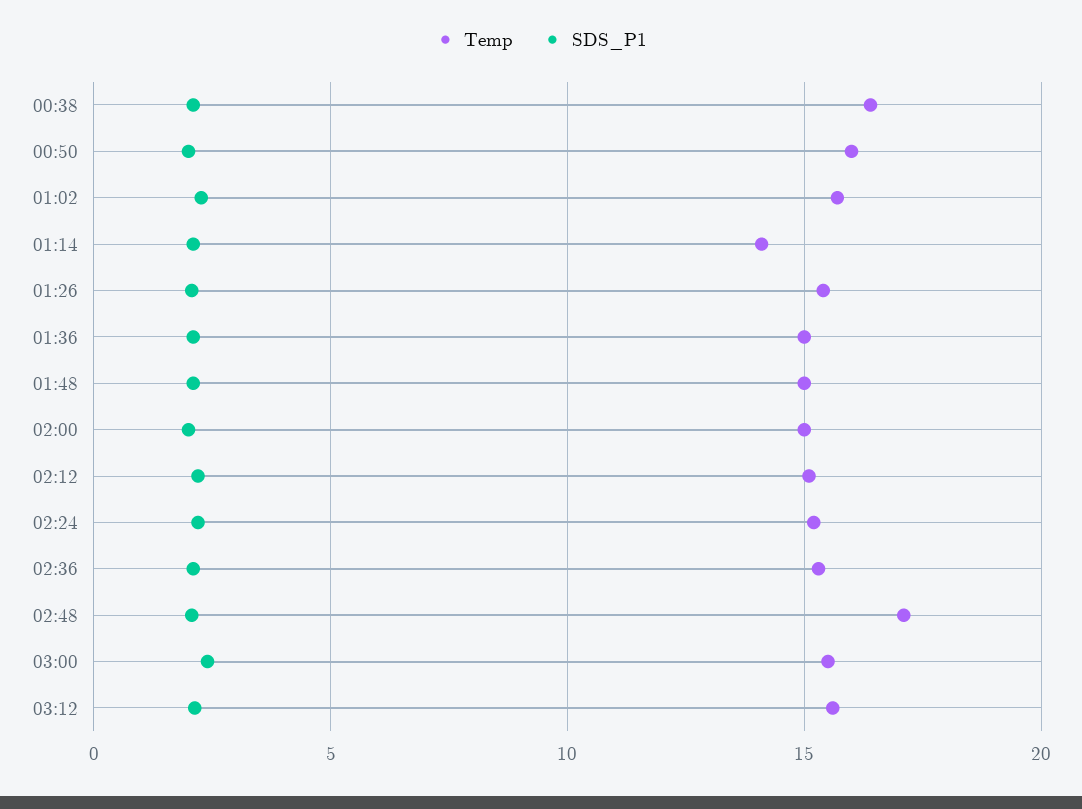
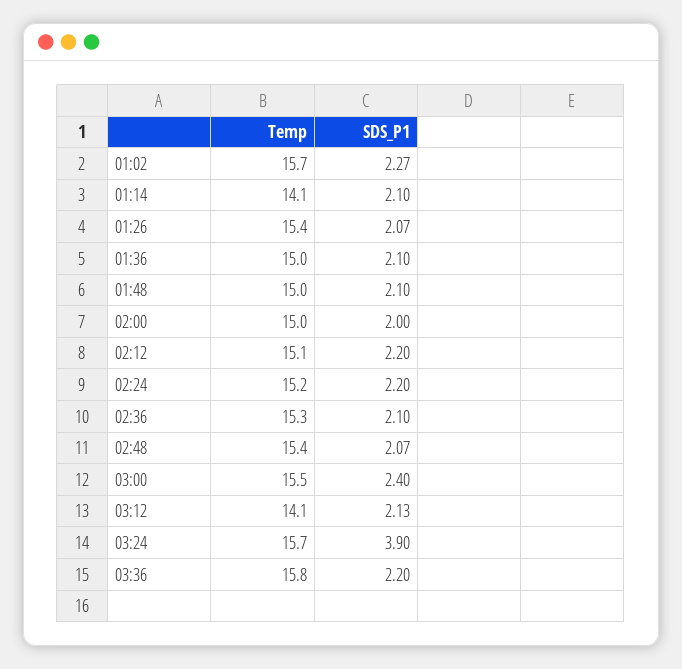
Temp, 00:38: 16.5 -> none
SDS_P1, 00:38: 2 -> none
Temp, 00:50: 16 -> none
SDS_P1, 00:50: 2 -> none
Temp, 02:48: 17 -> 15.4
Temp, 03:12: 15.5 -> 14.1
Temp, 03:24: none -> 15.7
SDS_P1, 03:24: none -> 3.9
Temp, 03:36: none -> 15.8
SDS_P1, 03:36: none -> 2.2

